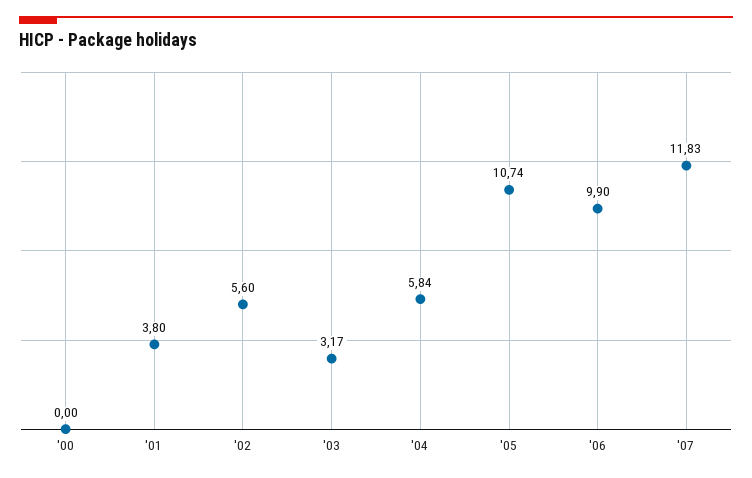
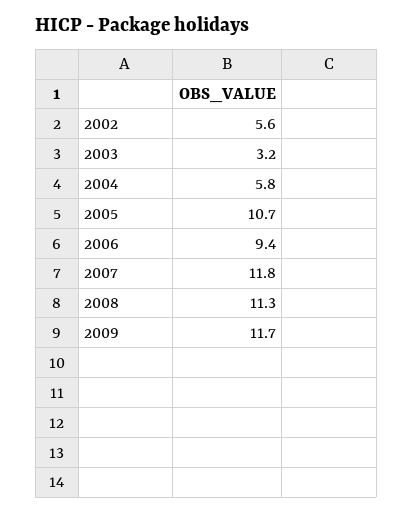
'00: 0 -> none
'01: 3.8 -> none
'06: 9.9 -> 9.4
2008: none -> 11.3
2009: none -> 11.7

